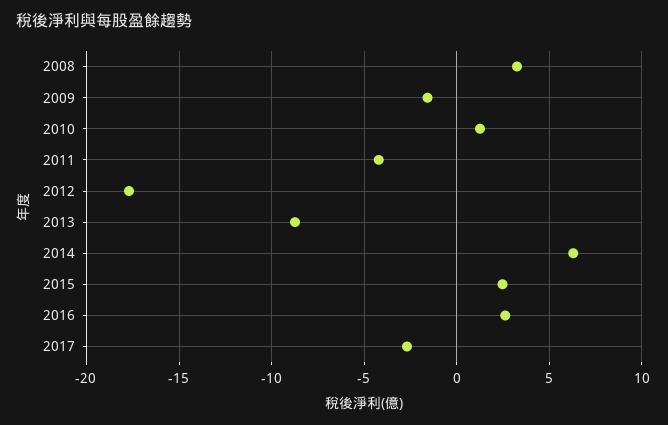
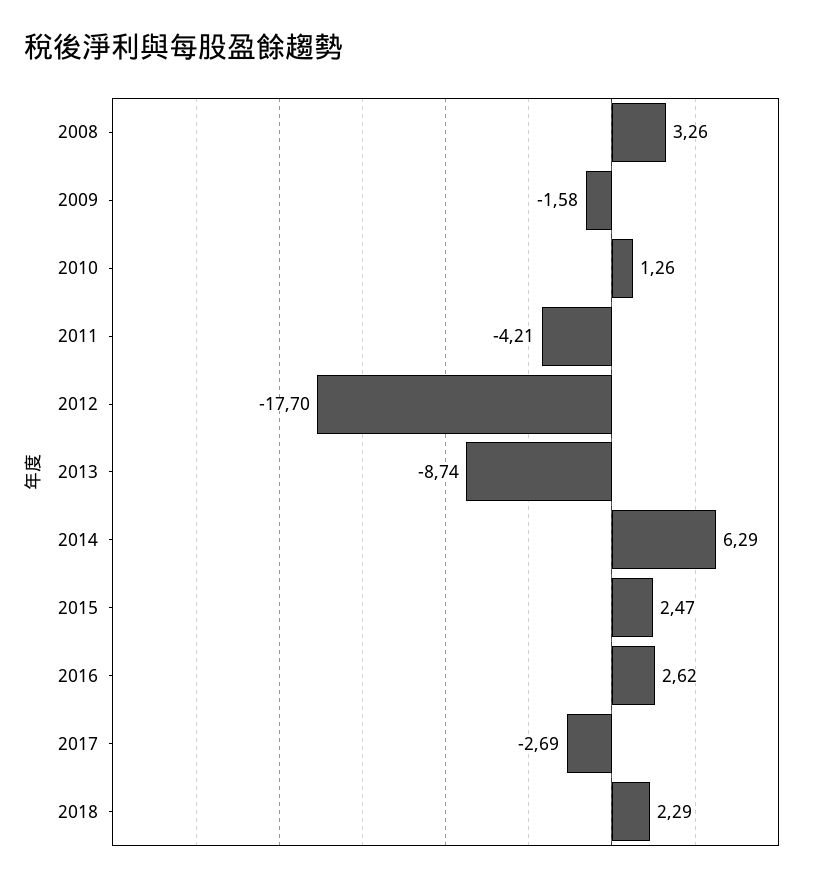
2018: none -> 2.29

